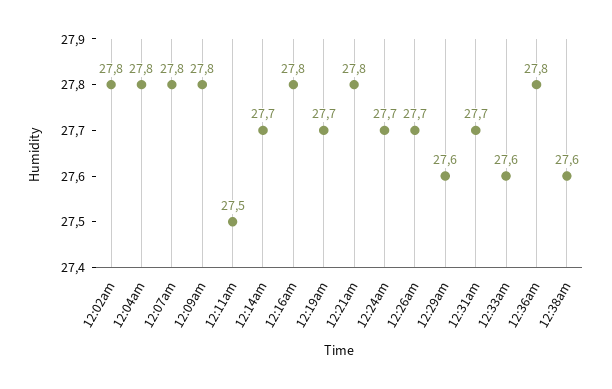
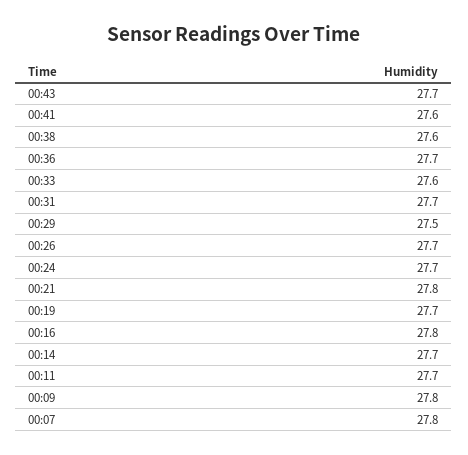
12:02am: 27.8 -> none
12:04am: 27.8 -> none
12:11am: 27.5 -> 27.7
12:29am: 27.6 -> 27.5
12:36am: 27.8 -> 27.7
00:43: none -> 27.7
00:41: none -> 27.6

